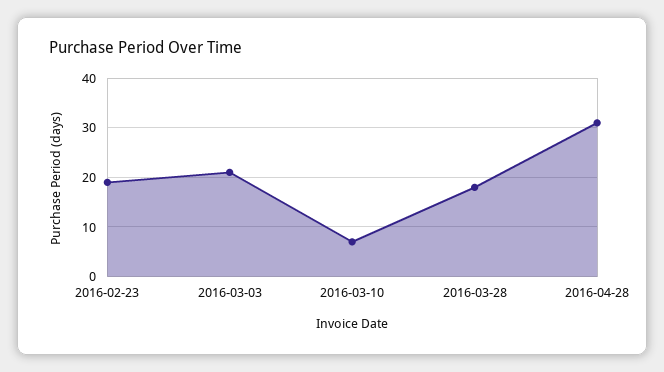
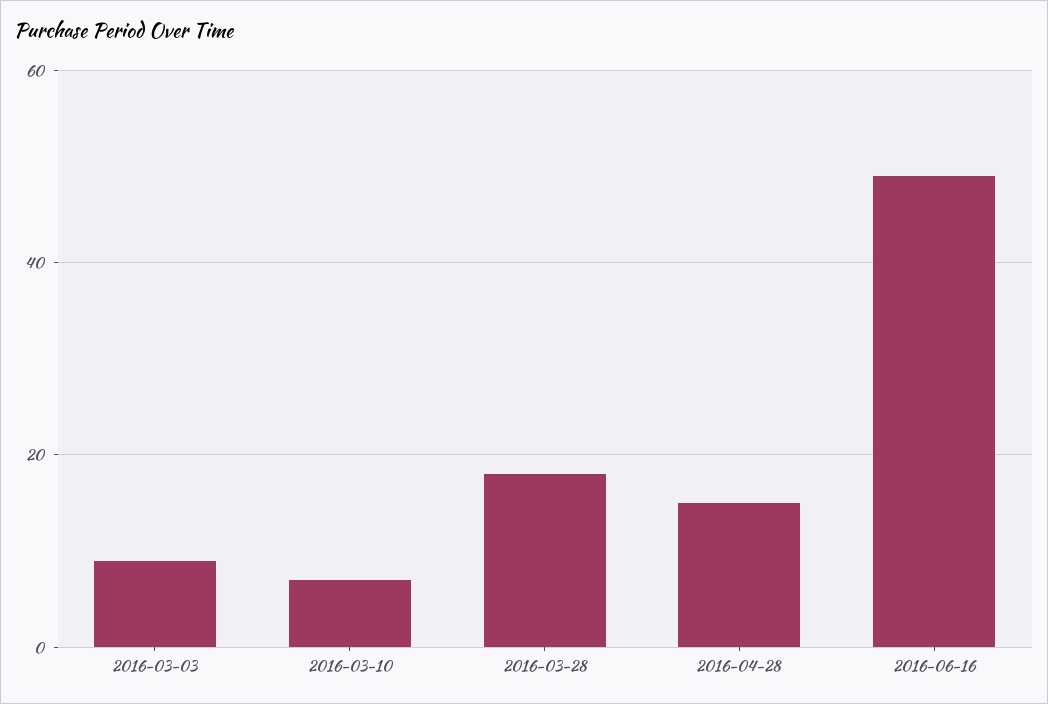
2016-02-23: 20 -> none
2016-03-03: 20 -> 10
2016-04-28: 30 -> 15
2016-06-16: none -> 50

